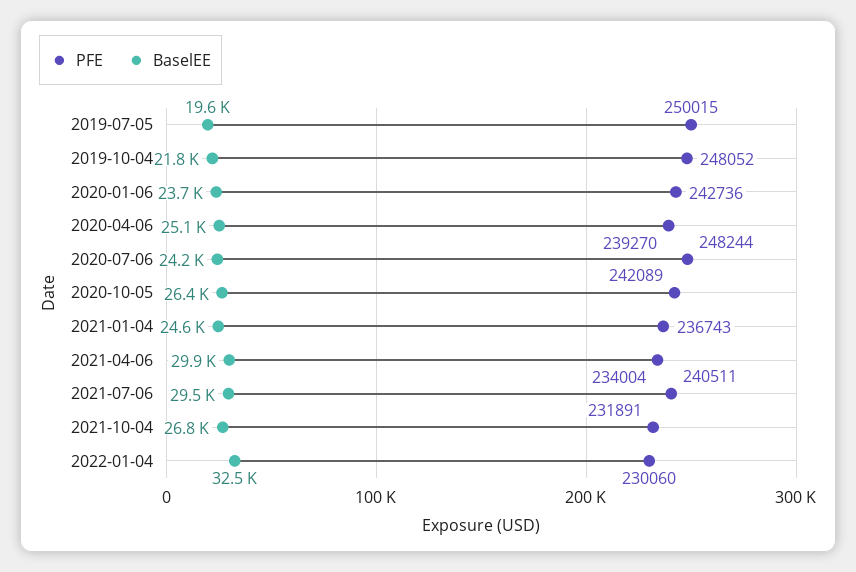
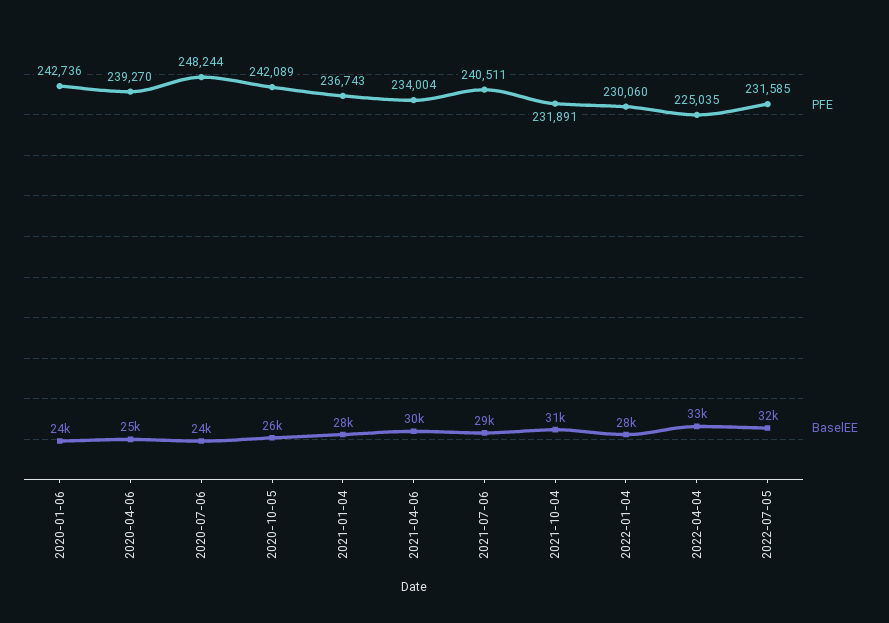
PFE, 2019-07-05: 250015 -> none
BaselEE, 2019-07-05: 19600 -> none
PFE, 2019-10-04: 248052 -> none
BaselEE, 2019-10-04: 21800 -> none
BaselEE, 2021-01-04: 24600 -> 28000
BaselEE, 2021-10-04: 26800 -> 31000
BaselEE, 2022-01-04: 32500 -> 28000
PFE, 2022-04-04: none -> 225035
BaselEE, 2022-04-04: none -> 33000
PFE, 2022-07-05: none -> 231585
BaselEE, 2022-07-05: none -> 32000

